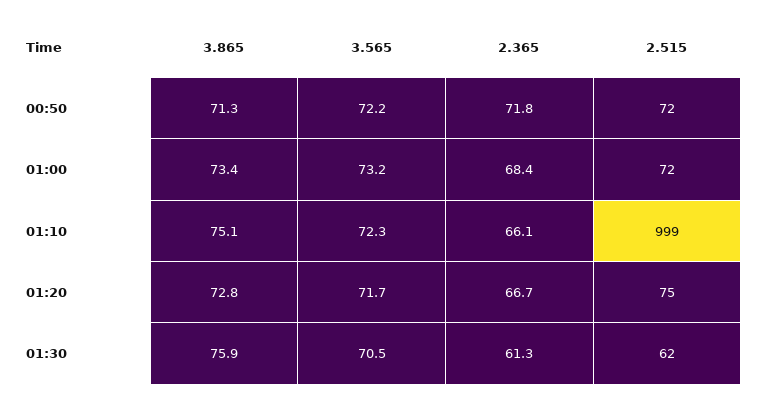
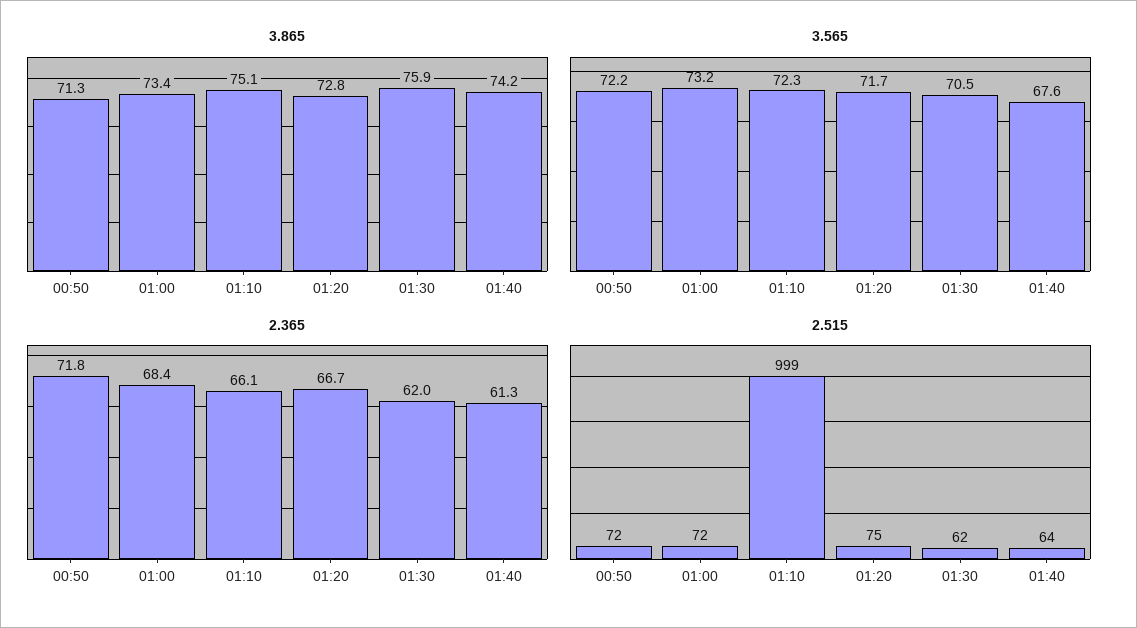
2.365, 01:30: 61.3 -> 62
3.865, 01:40: none -> 74.2
3.565, 01:40: none -> 67.6
2.365, 01:40: none -> 61.3
2.515, 01:40: none -> 64

